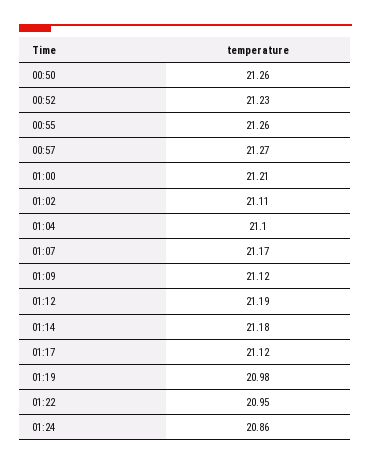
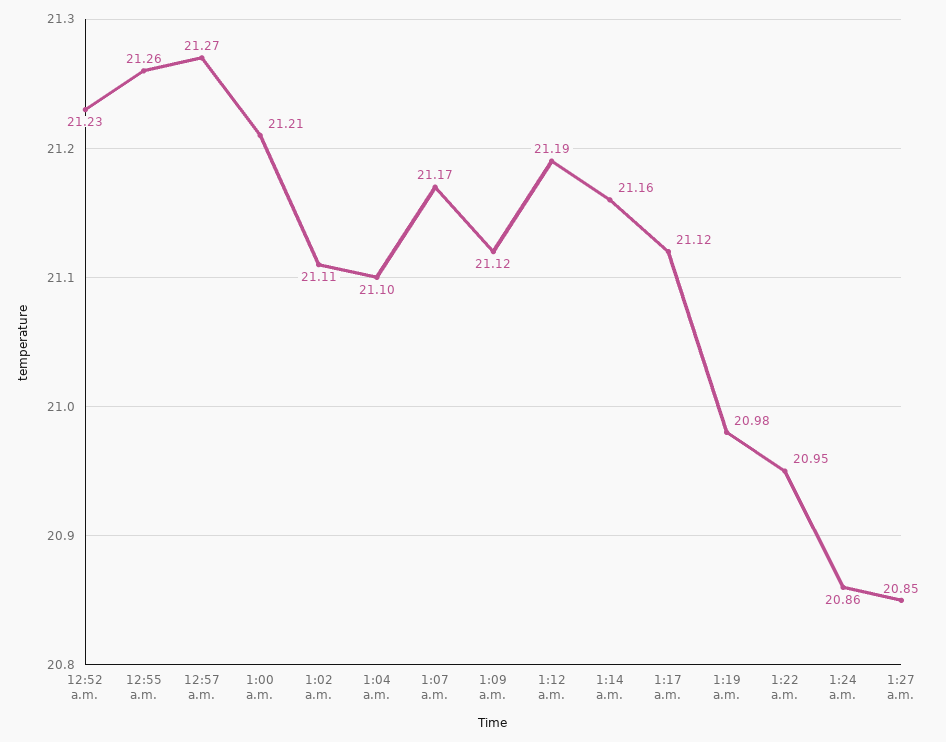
00:50: 21.26 -> none
01:14: 21.18 -> 21.16
1:27 a.m.: none -> 20.85

